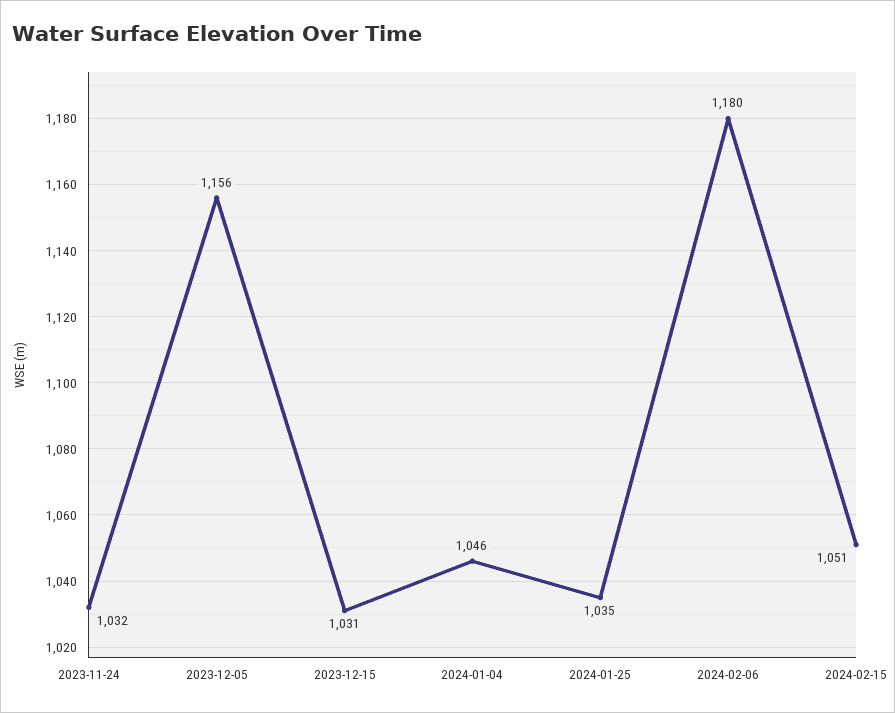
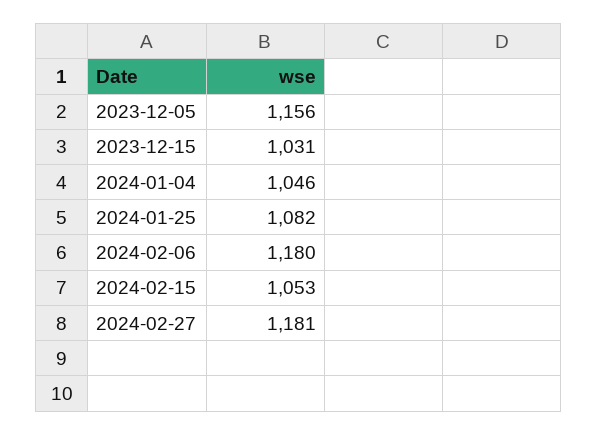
2023-11-24: 1032 -> none
2024-01-25: 1035 -> 1082
2024-02-15: 1051 -> 1053
2024-02-27: none -> 1181

